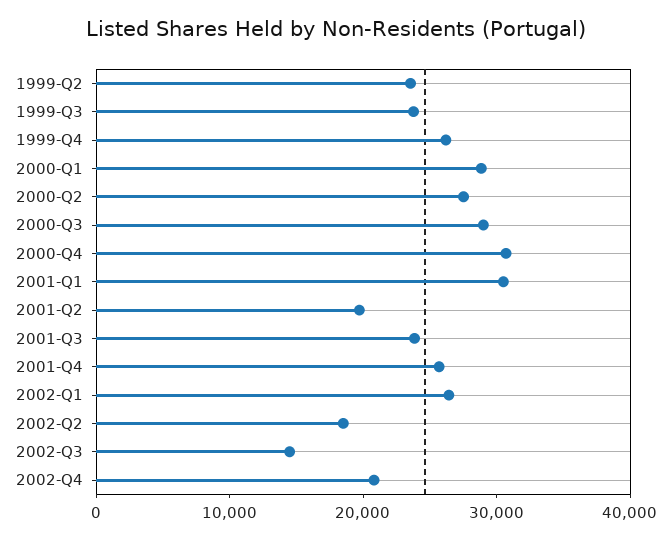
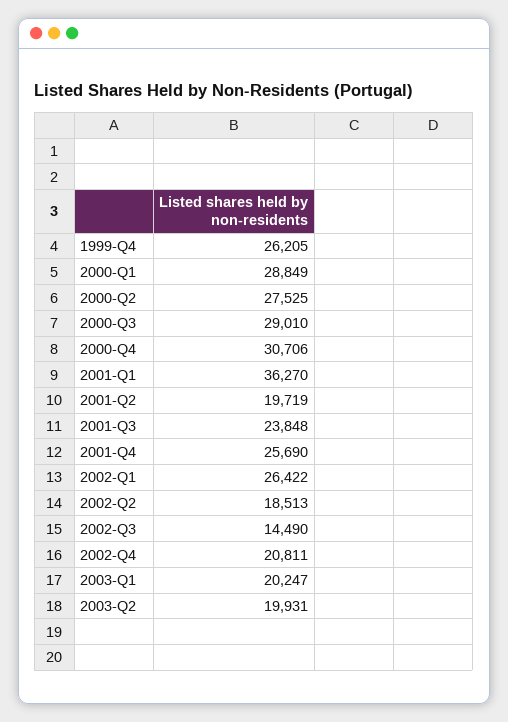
1999-Q2: 24000 -> none
1999-Q3: 24000 -> none
2001-Q1: 30000 -> 36270
2003-Q1: none -> 20247
2003-Q2: none -> 19931

